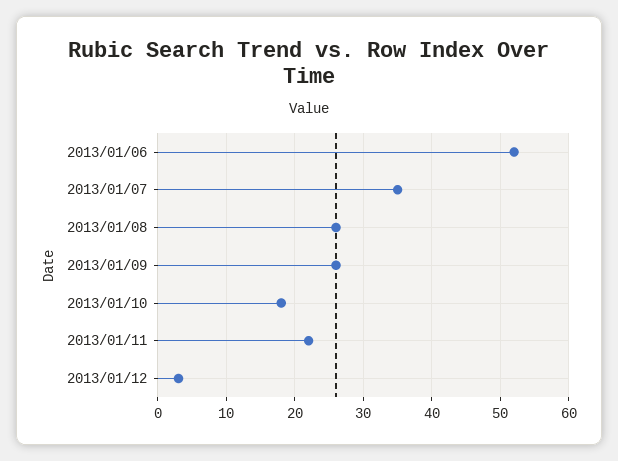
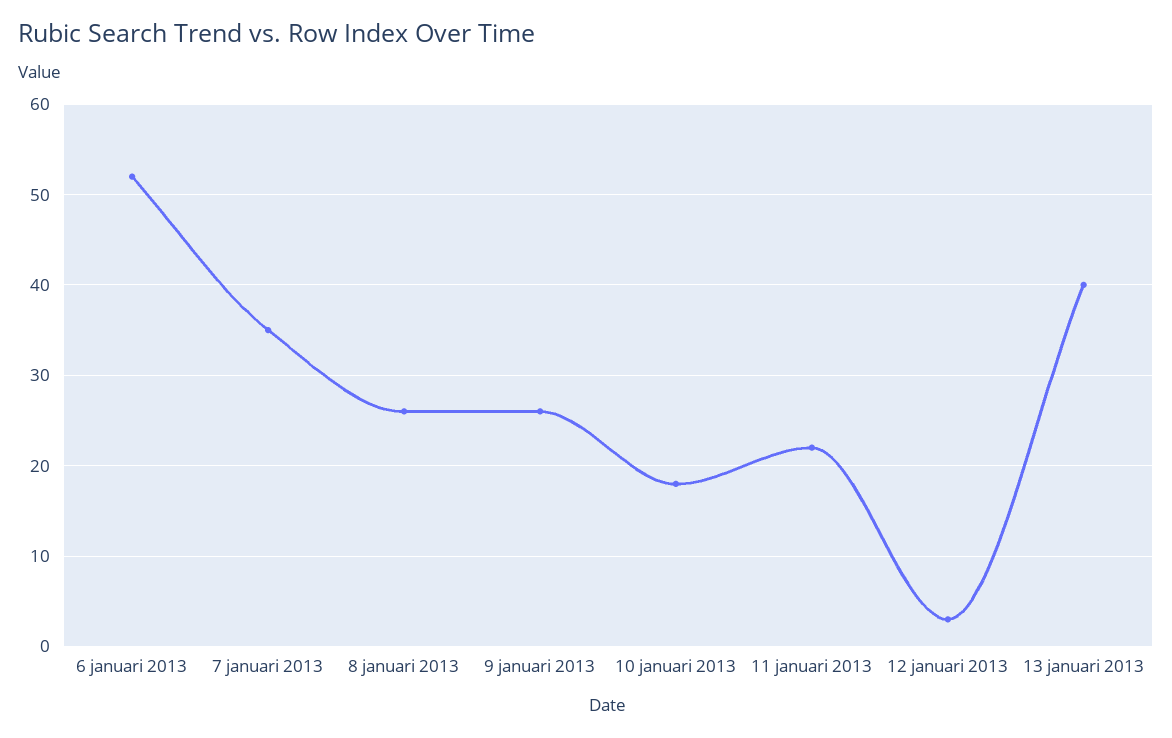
13 januari 2013: none -> 40

